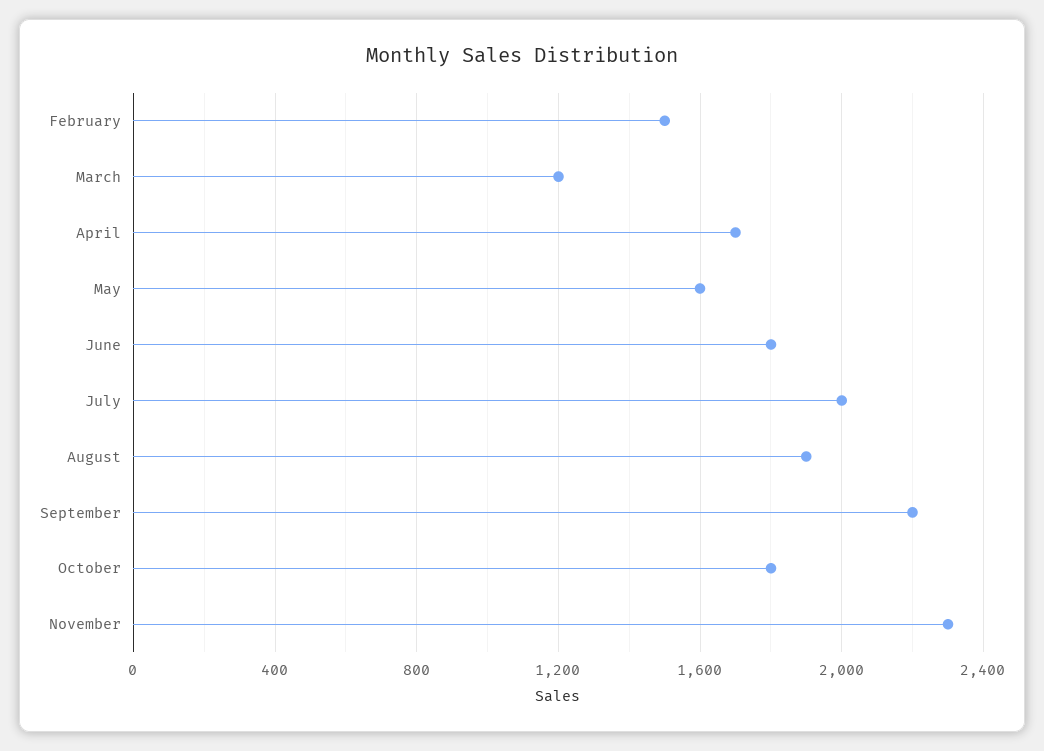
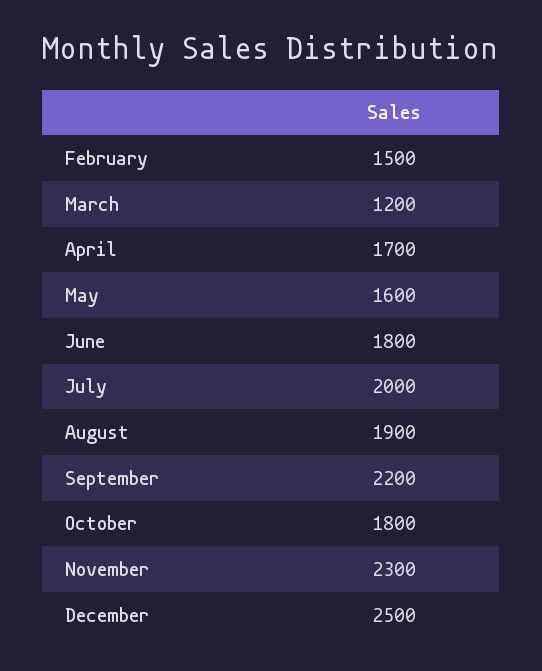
December: none -> 2500

